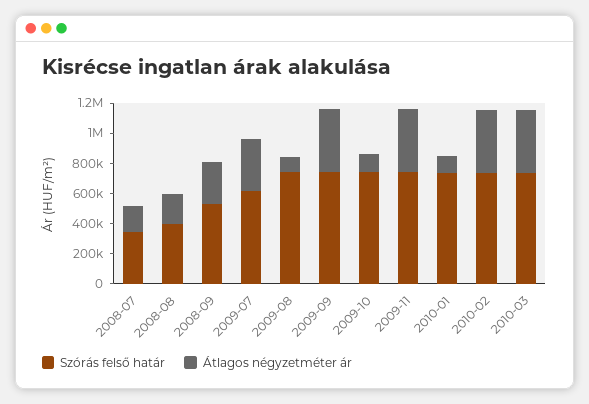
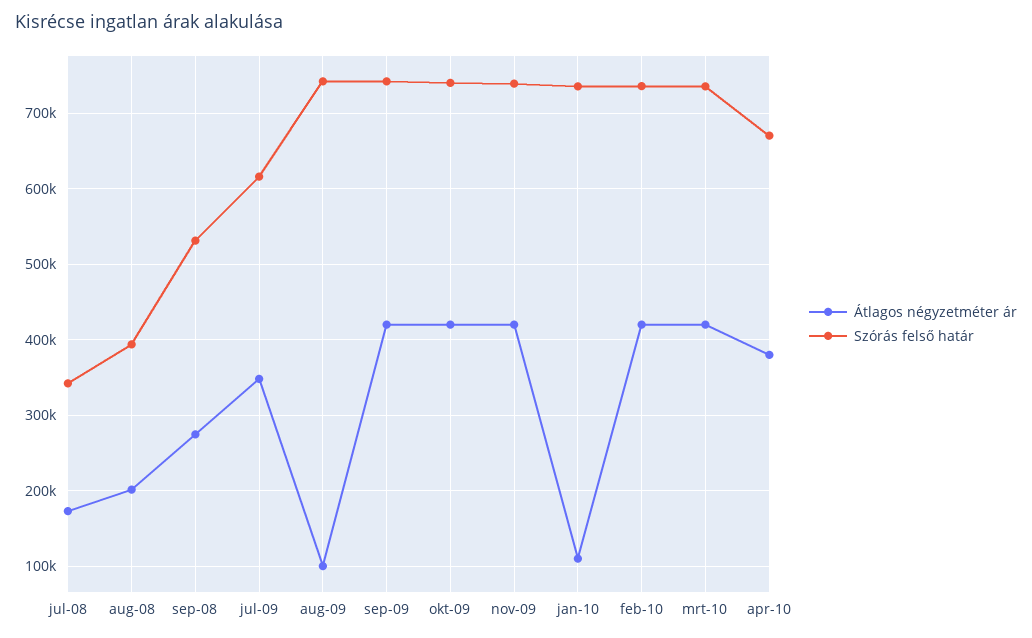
Átlagos négyzetméter ár, 2009-10: 100000 -> 420000
Átlagos négyzetméter ár, apr-10: none -> 380000
Szórás felső határ, apr-10: none -> 670000

